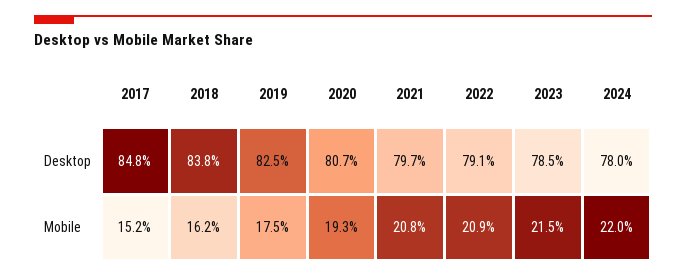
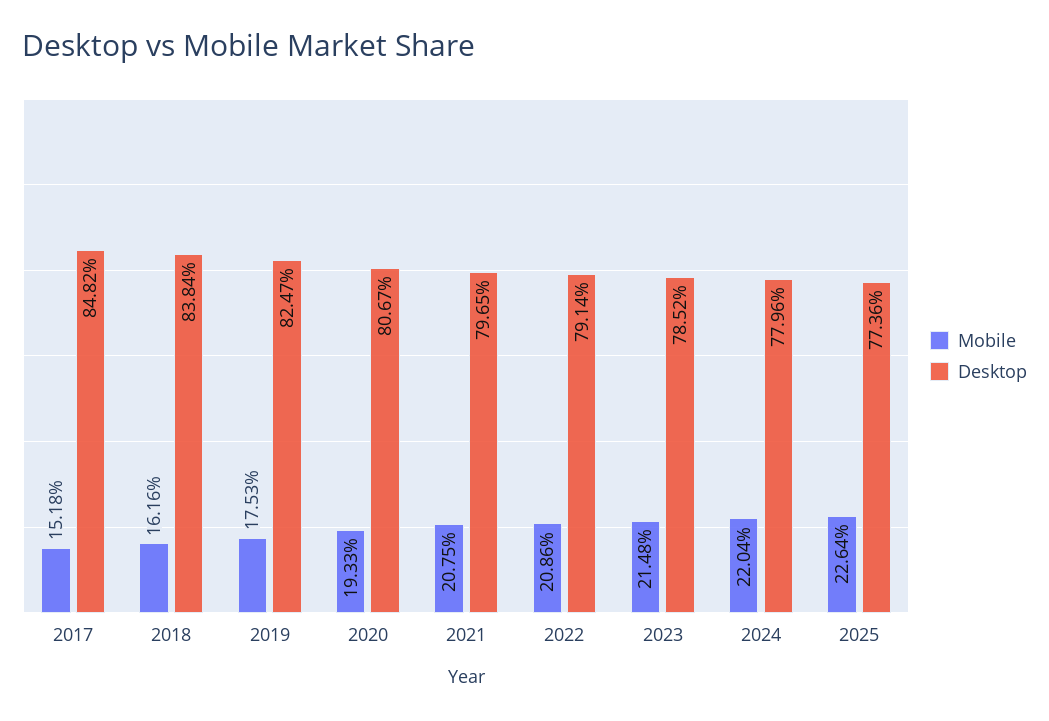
Mobile, 2025: none -> 22.64
Desktop, 2025: none -> 77.36

